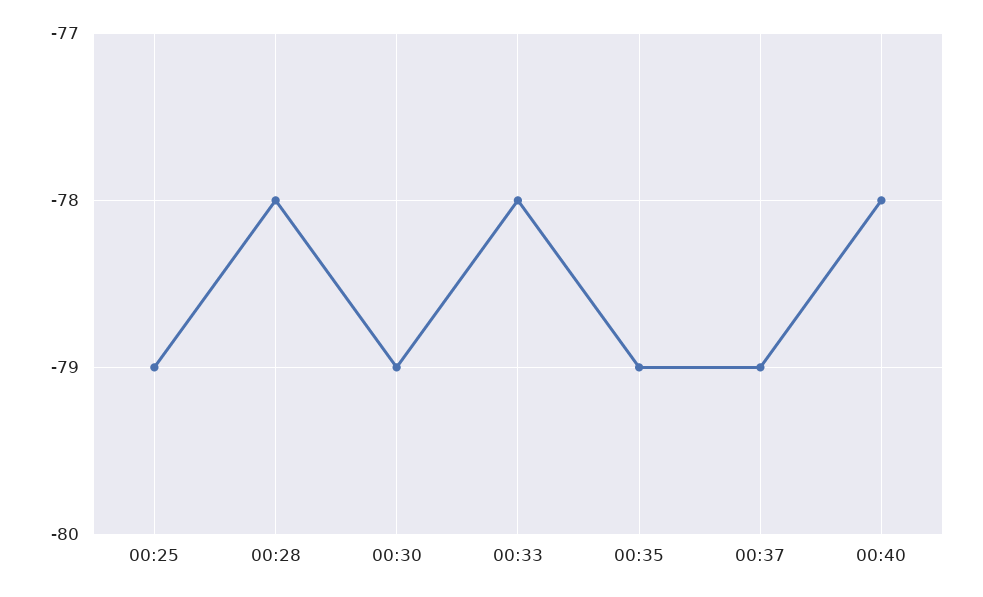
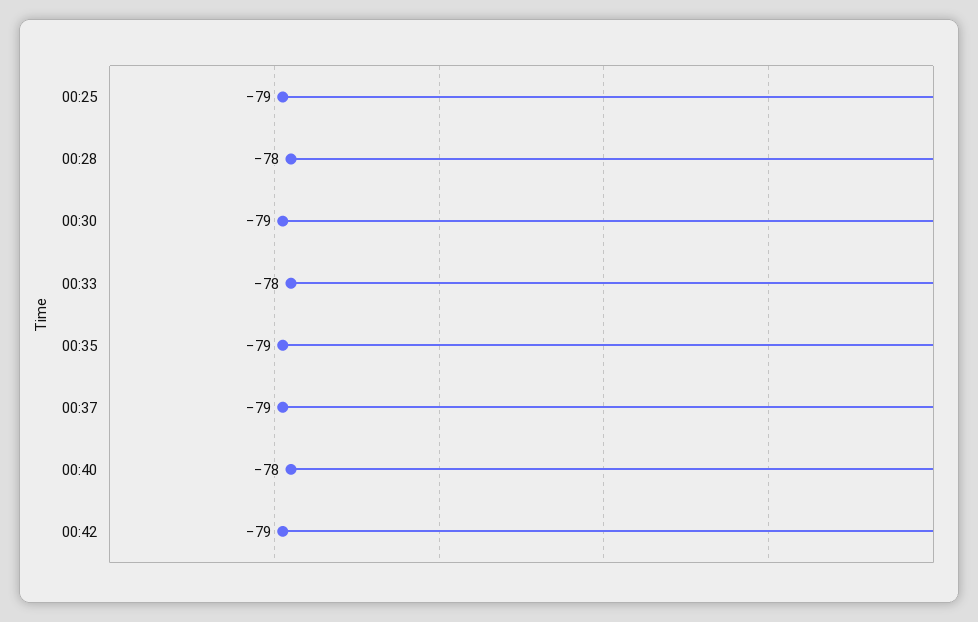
00:42: none -> -79

